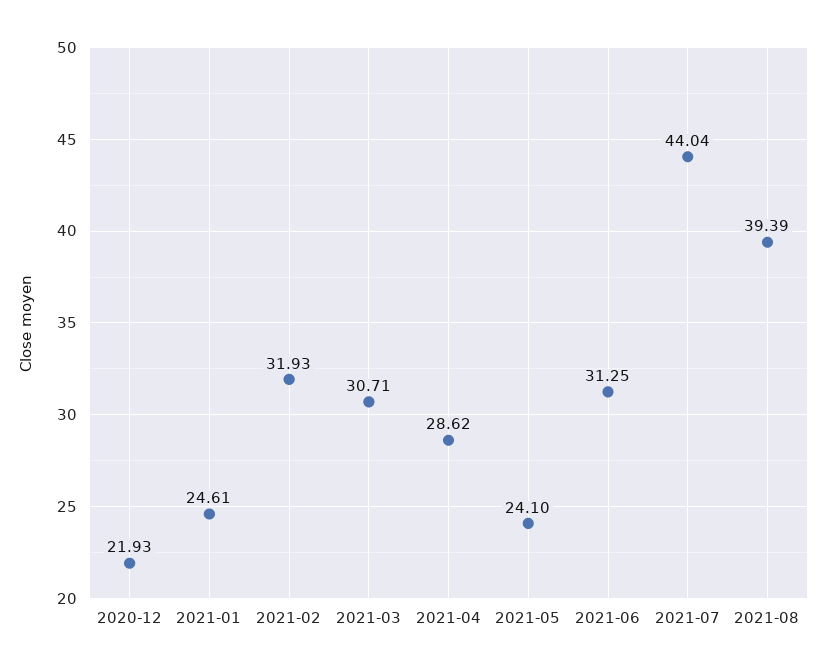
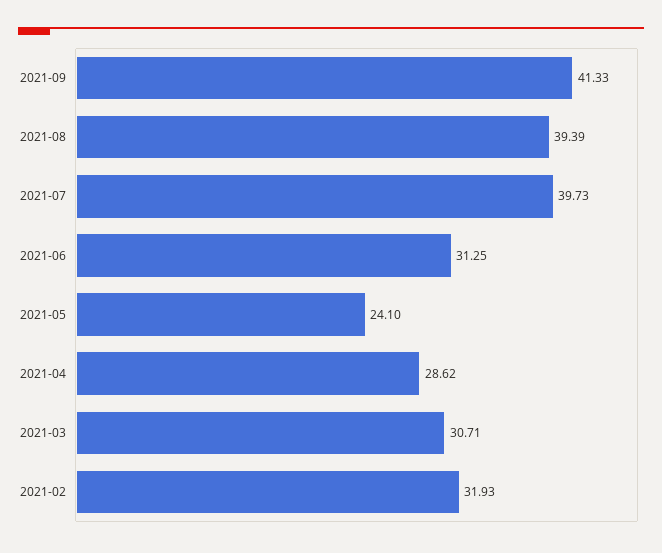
2020-12: 21.93 -> none
2021-01: 24.61 -> none
2021-07: 44.04 -> 39.73
2021-09: none -> 41.33

